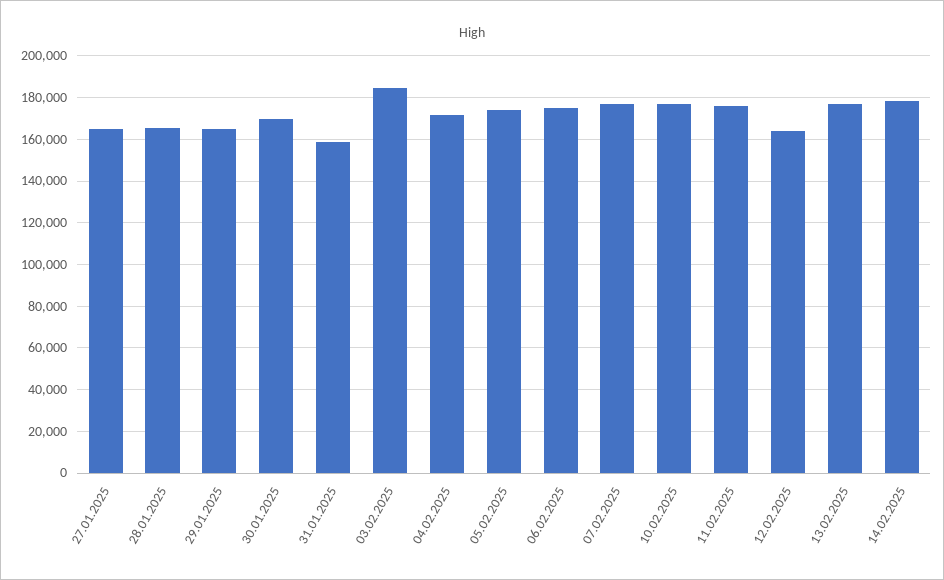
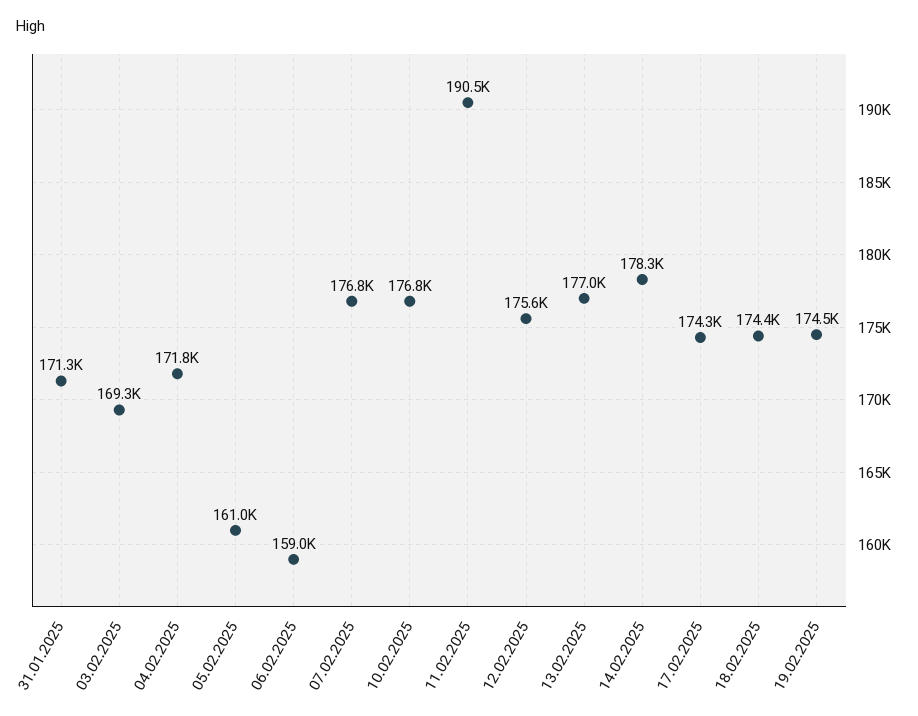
27.01.2025: 165000 -> none
28.01.2025: 165000 -> none
29.01.2025: 165000 -> none
30.01.2025: 170000 -> none
31.01.2025: 160000 -> 171300
03.02.2025: 185000 -> 169300
05.02.2025: 175000 -> 161000
06.02.2025: 175000 -> 159000
11.02.2025: 175000 -> 190500
12.02.2025: 165000 -> 175600
17.02.2025: none -> 174300
18.02.2025: none -> 174400
19.02.2025: none -> 174500

